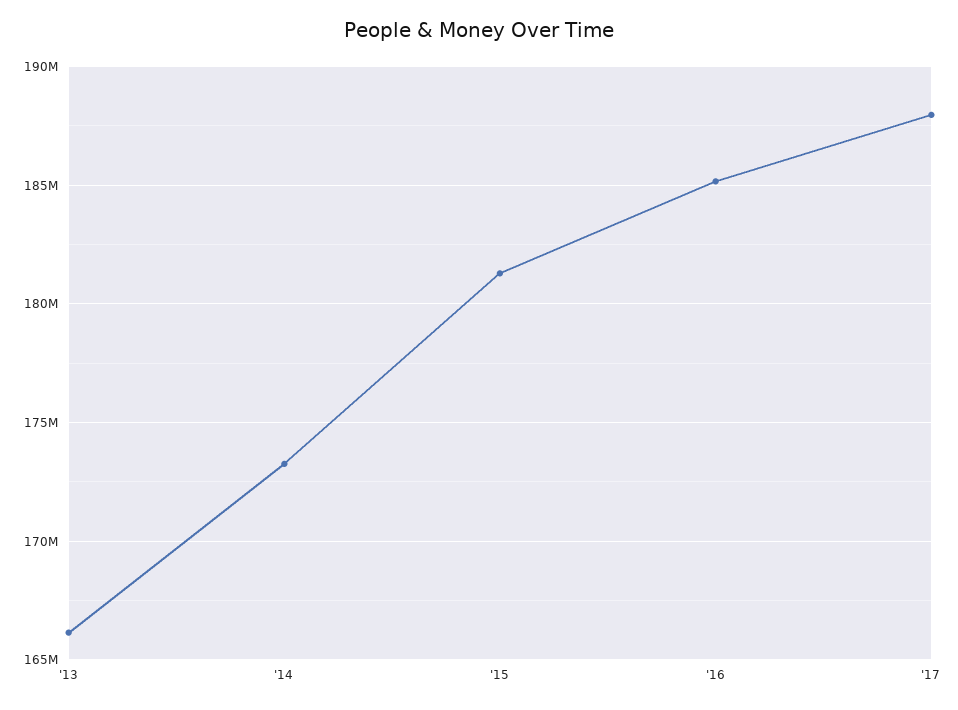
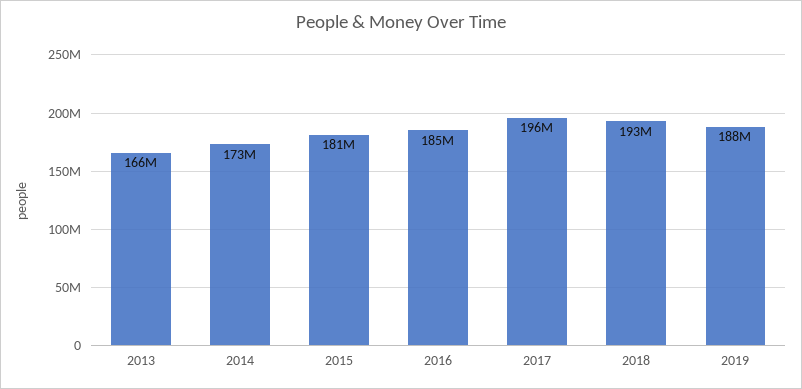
'17: 188000000 -> 196000000
2018: none -> 193000000
2019: none -> 188000000

